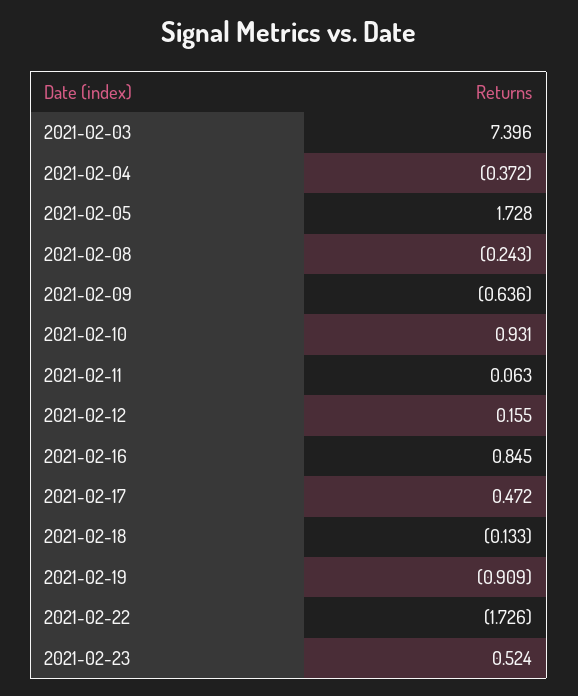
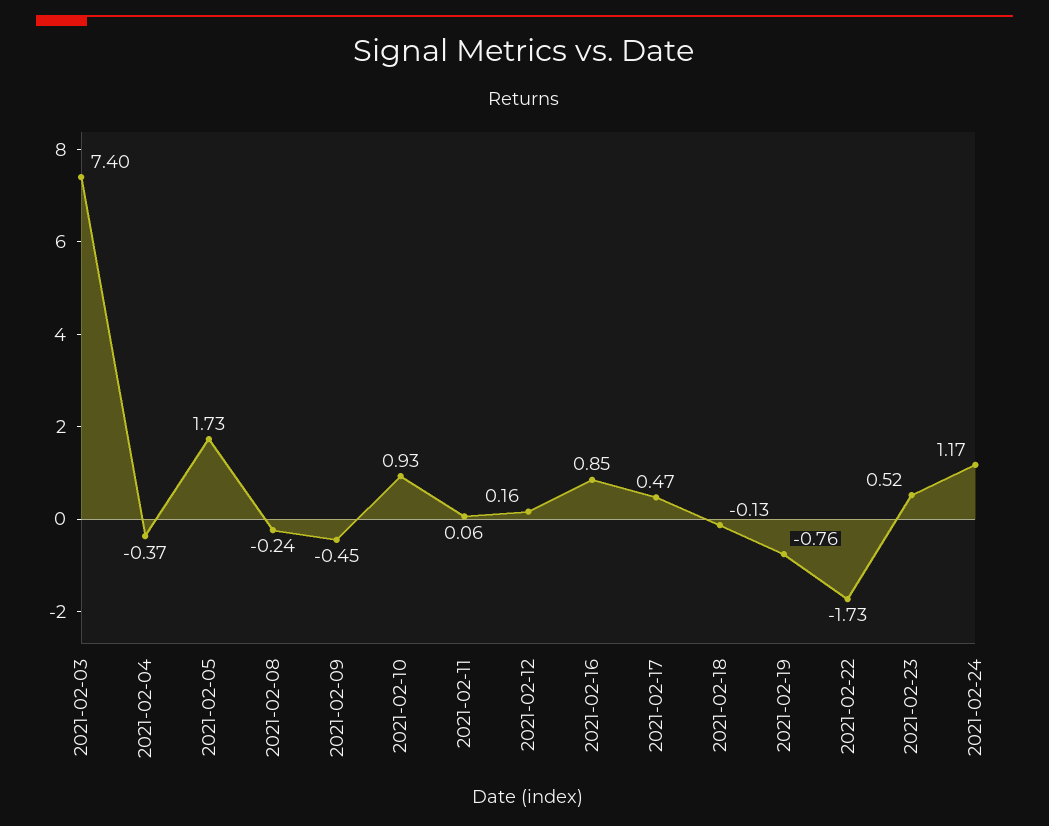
2021-02-09: -0.636 -> -0.45
2021-02-19: -0.909 -> -0.76
2021-02-24: none -> 1.17

